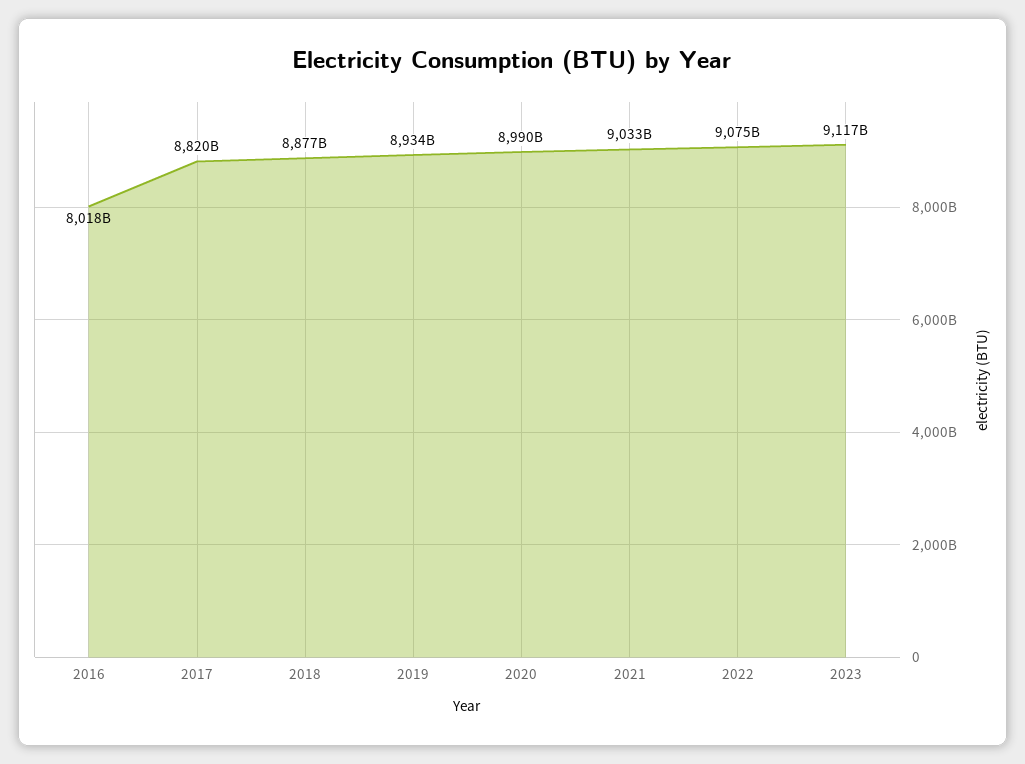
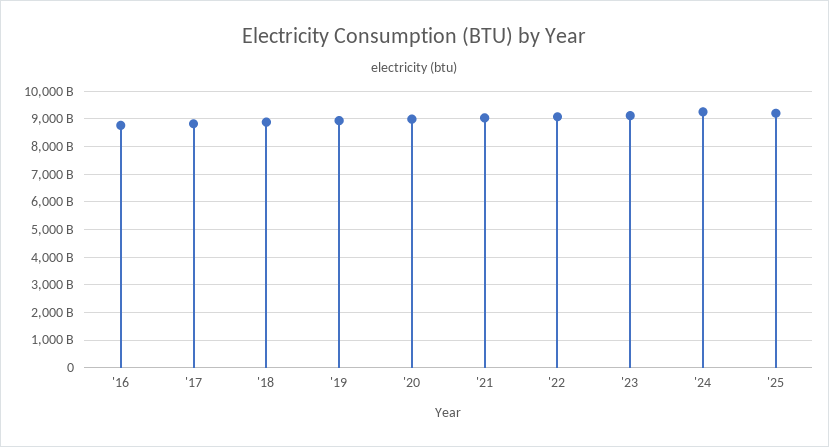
2016: 8018000000000 -> 8750000000000
'24: none -> 9250000000000
'25: none -> 9250000000000

